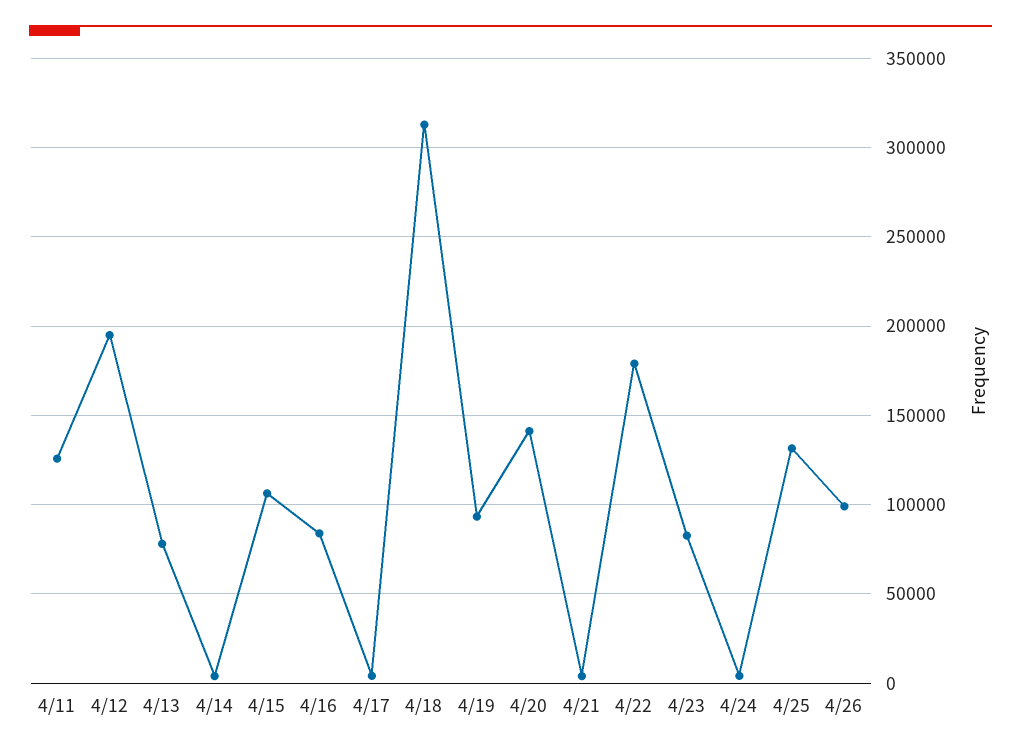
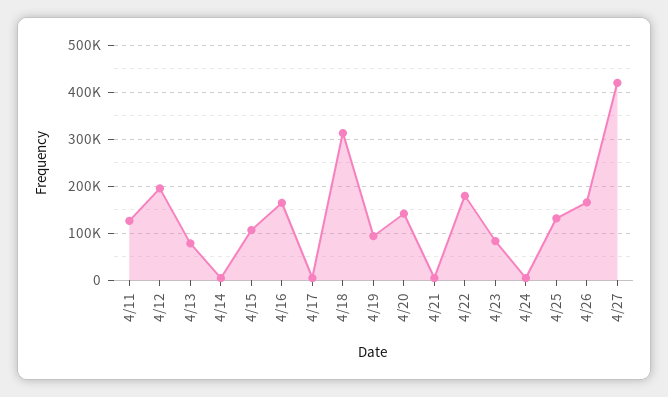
4/16: 85000 -> 160000
4/26: 100000 -> 160000
4/27: none -> 420000

